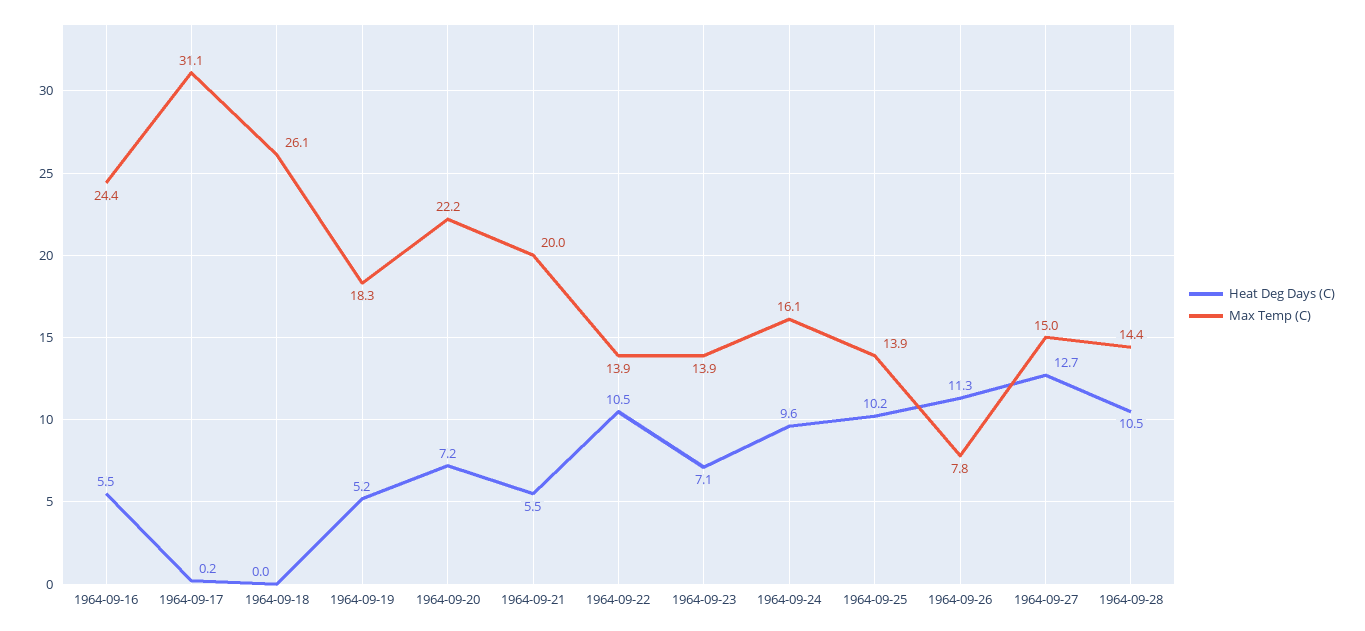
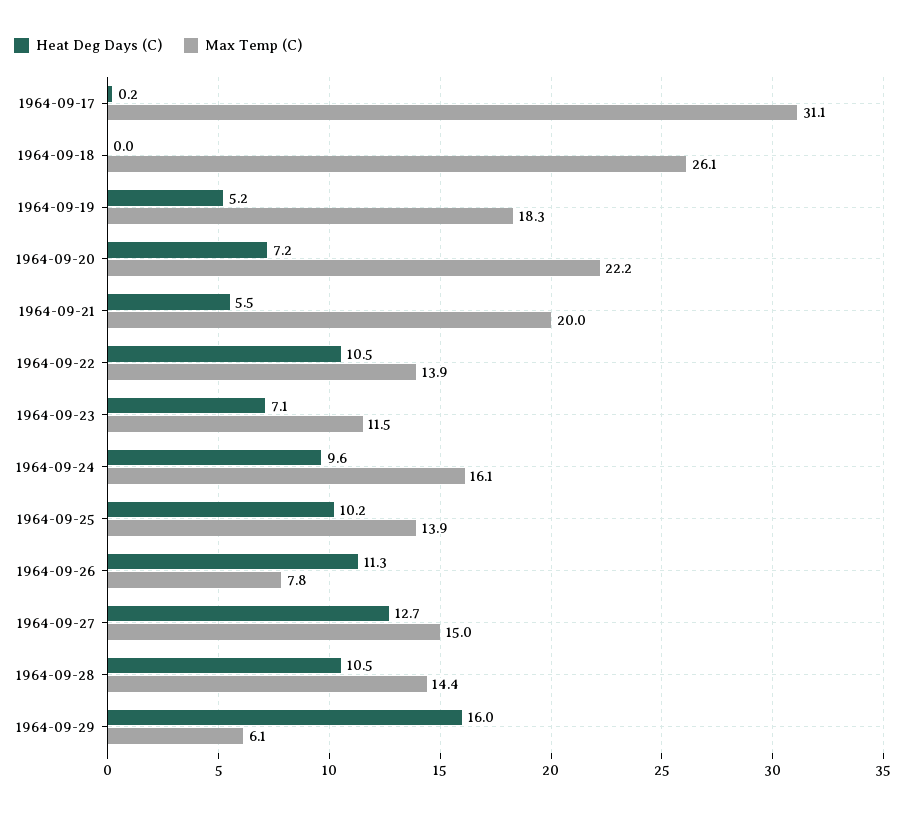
Heat Deg Days (C), 1964-09-16: 5.5 -> none
Max Temp (C), 1964-09-16: 24.4 -> none
Max Temp (C), 1964-09-23: 13.9 -> 11.5
Heat Deg Days (C), 1964-09-29: none -> 16
Max Temp (C), 1964-09-29: none -> 6.1

